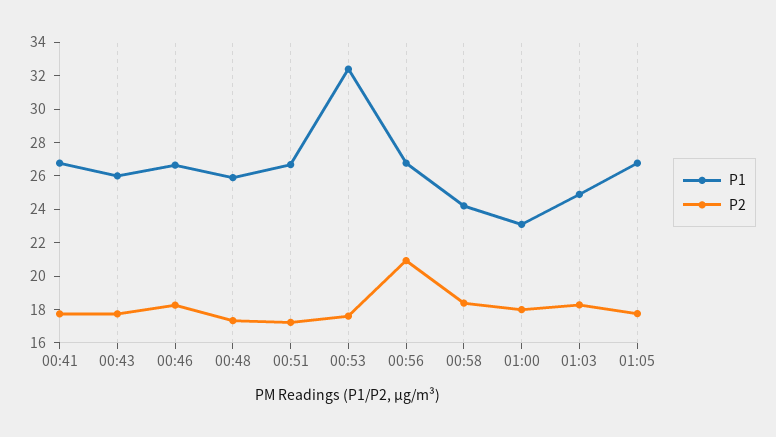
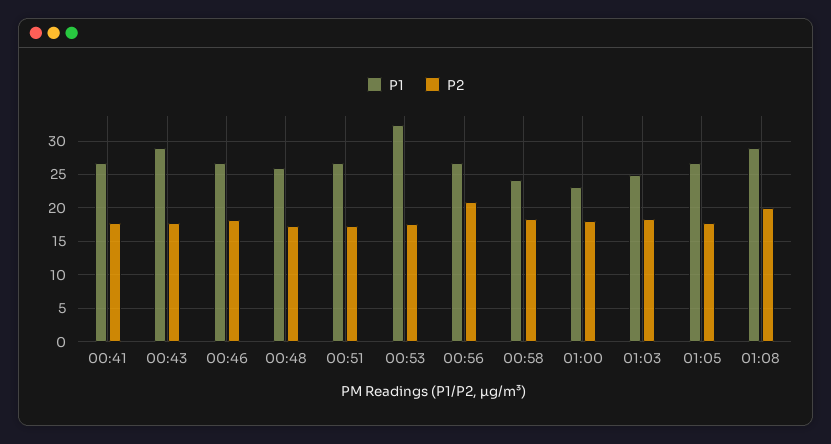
P1, 00:43: 26 -> 29
P1, 01:08: none -> 29
P2, 01:08: none -> 20

